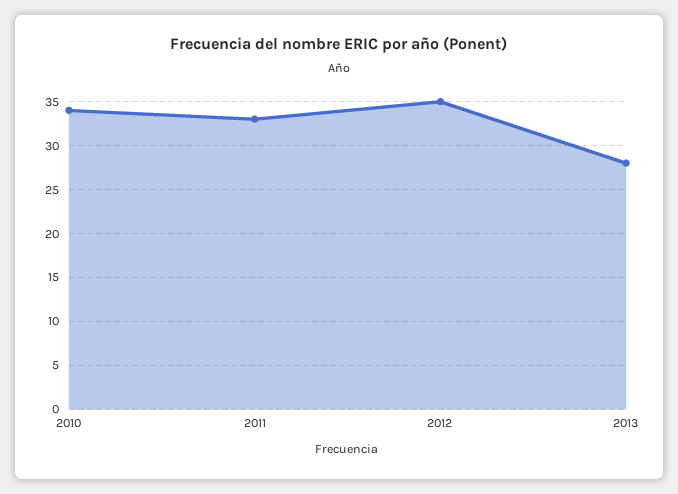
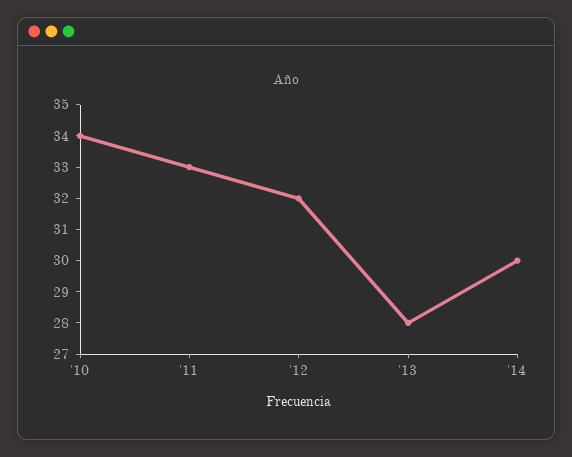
2012: 35 -> 32
'14: none -> 30

